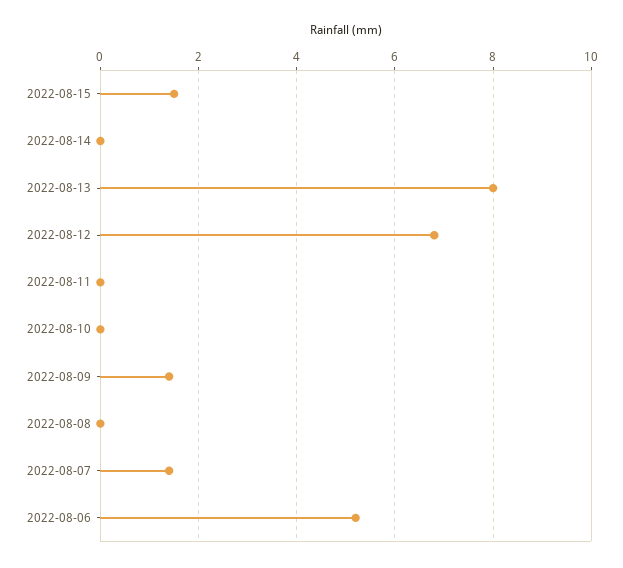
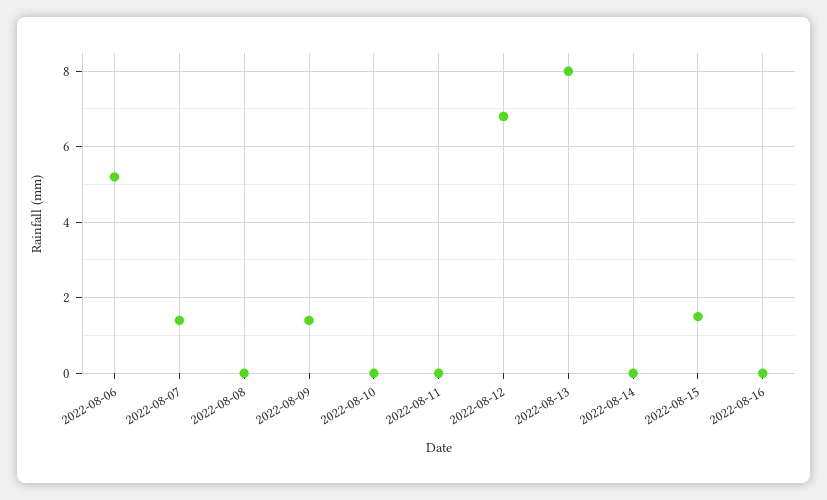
2022-08-16: none -> 0

